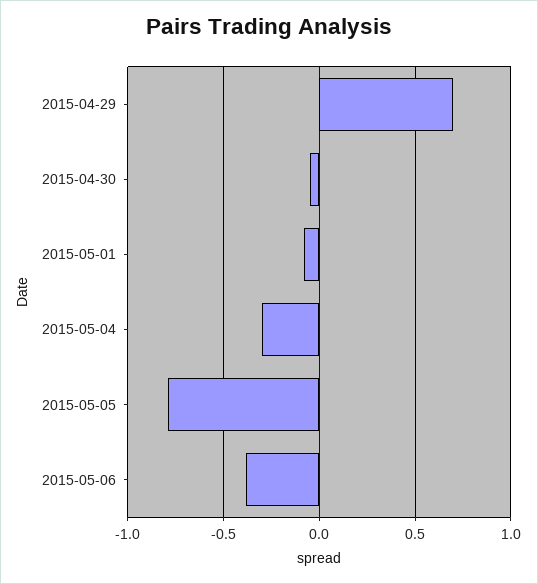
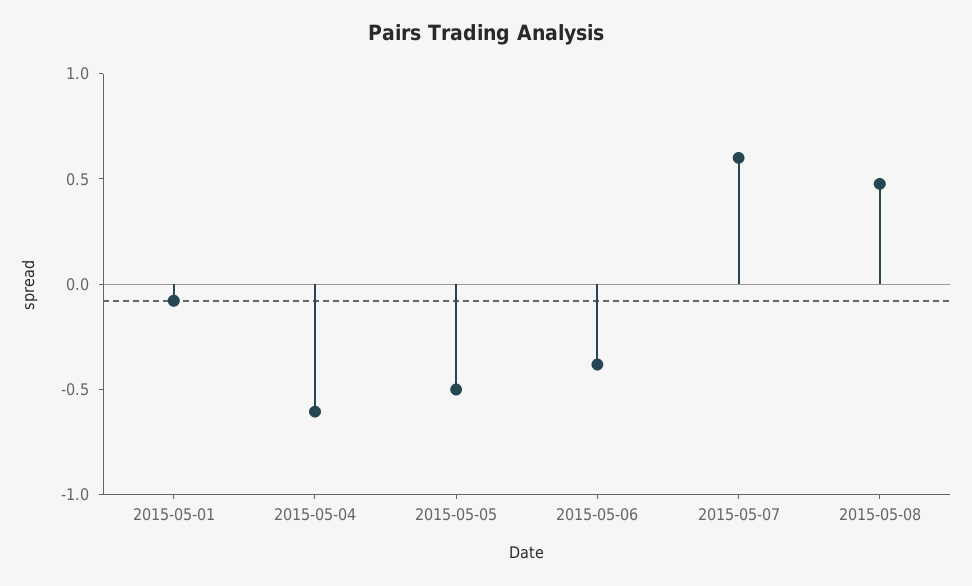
2015-04-29: 0.7 -> none
2015-04-30: -0.05 -> none
2015-05-04: -0.3 -> -0.6
2015-05-05: -0.8 -> -0.5
2015-05-07: none -> 0.6
2015-05-08: none -> 0.5

